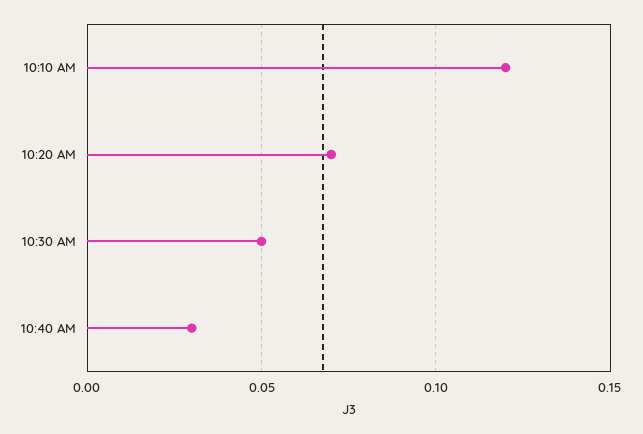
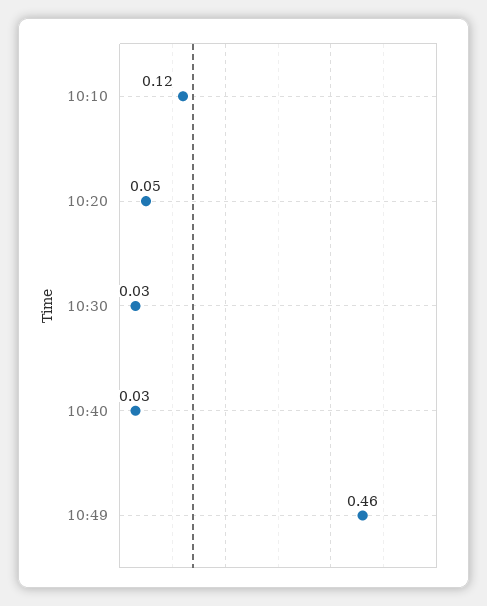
10:20 AM: 0.07 -> 0.05
10:30 AM: 0.05 -> 0.03
10:49: none -> 0.46

